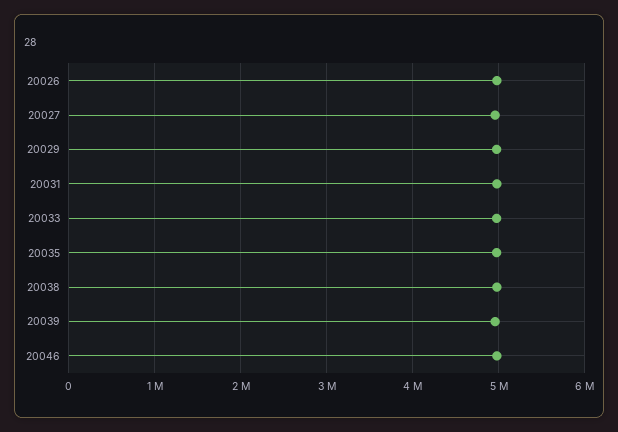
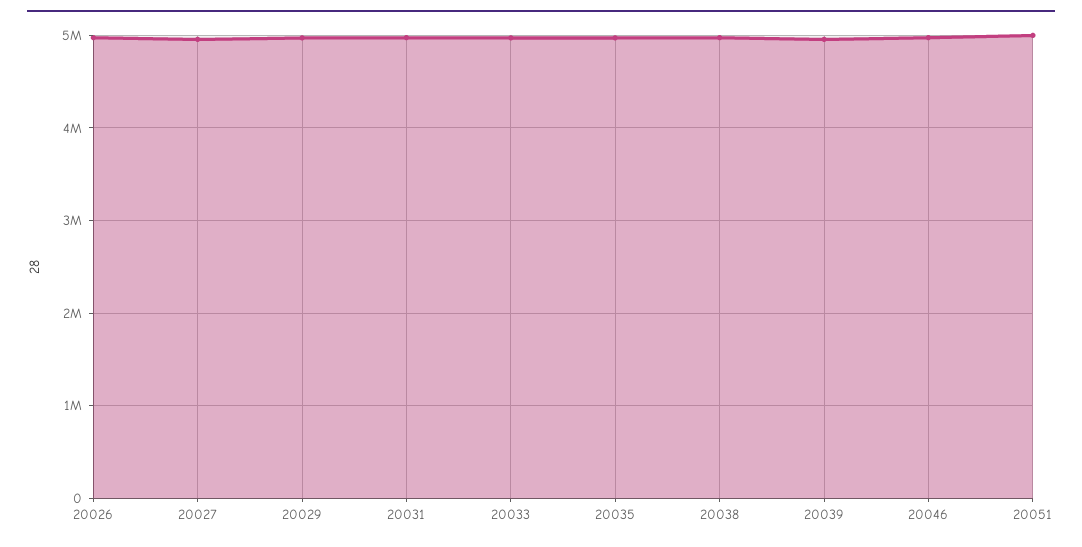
20051: none -> 5000000

